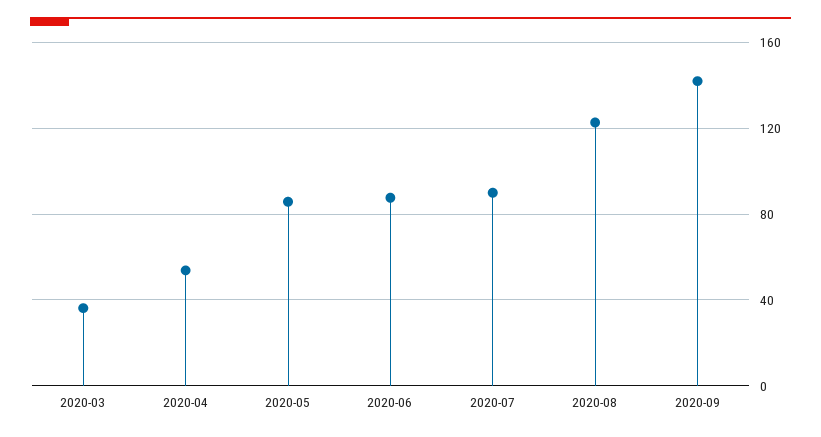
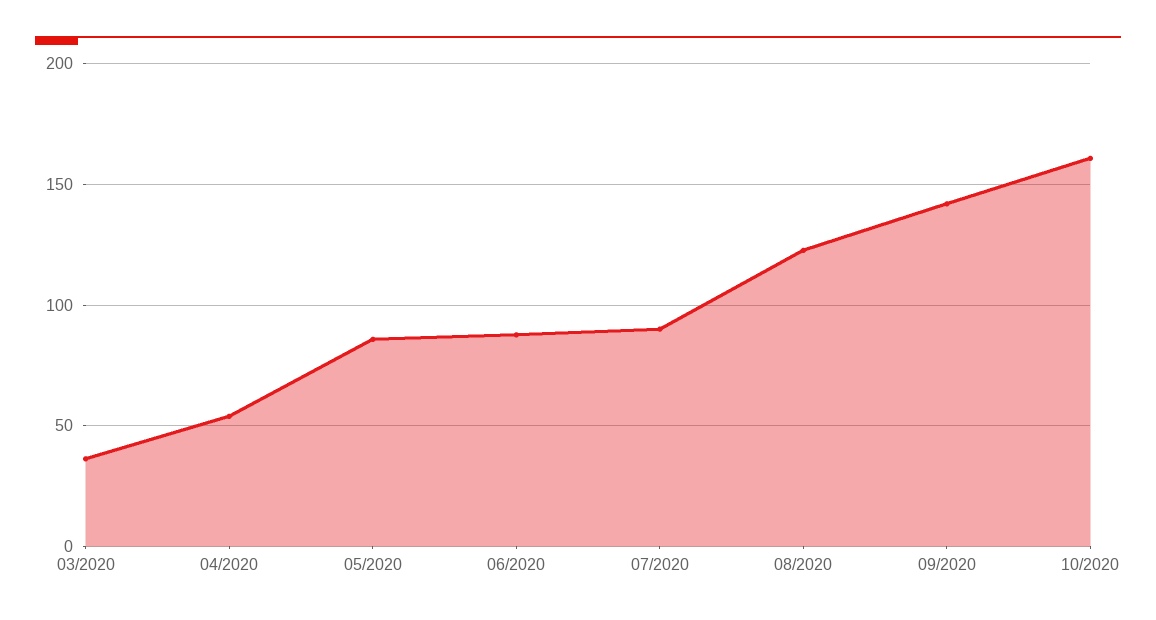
10/2020: none -> 160

